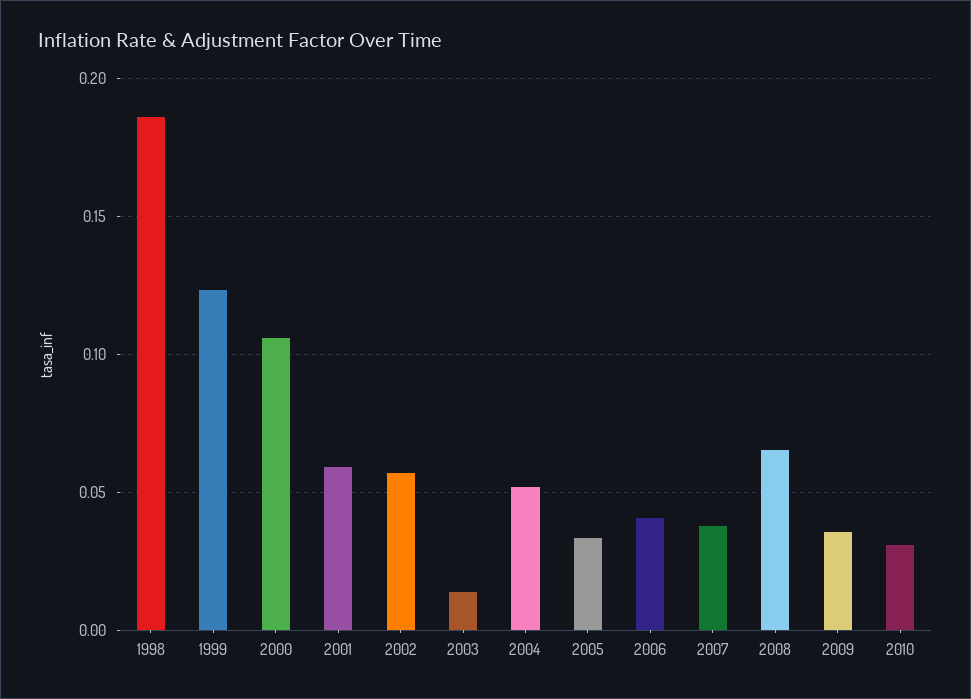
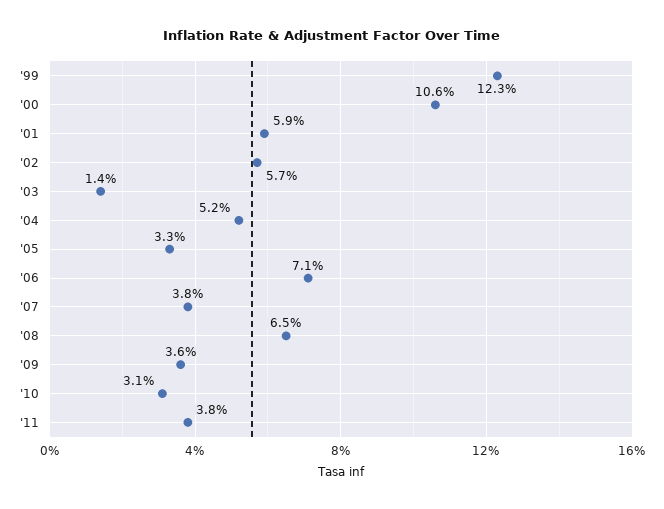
1998: 0.185 -> none
2006: 0.04 -> 0.071
'11: none -> 0.038

